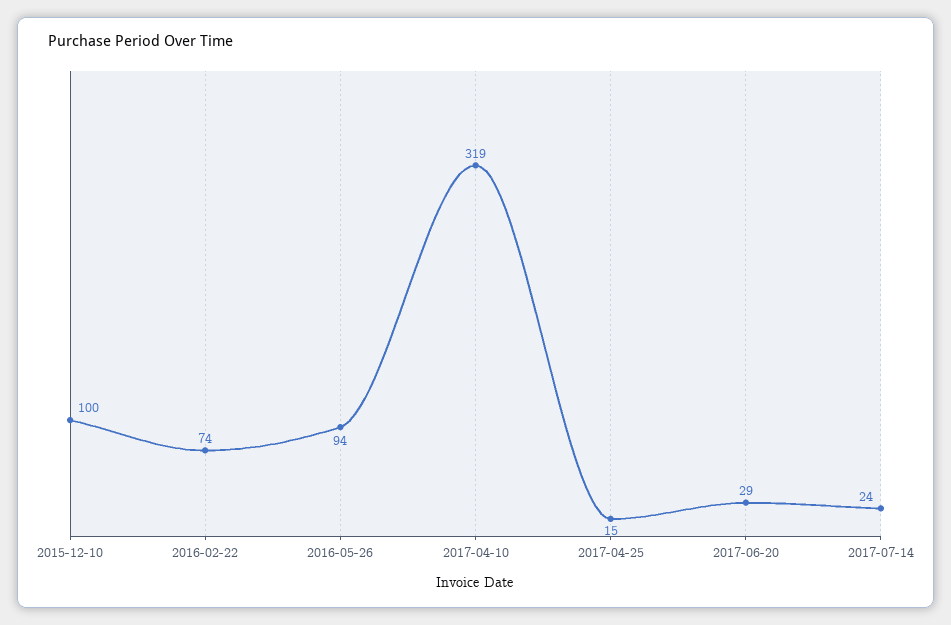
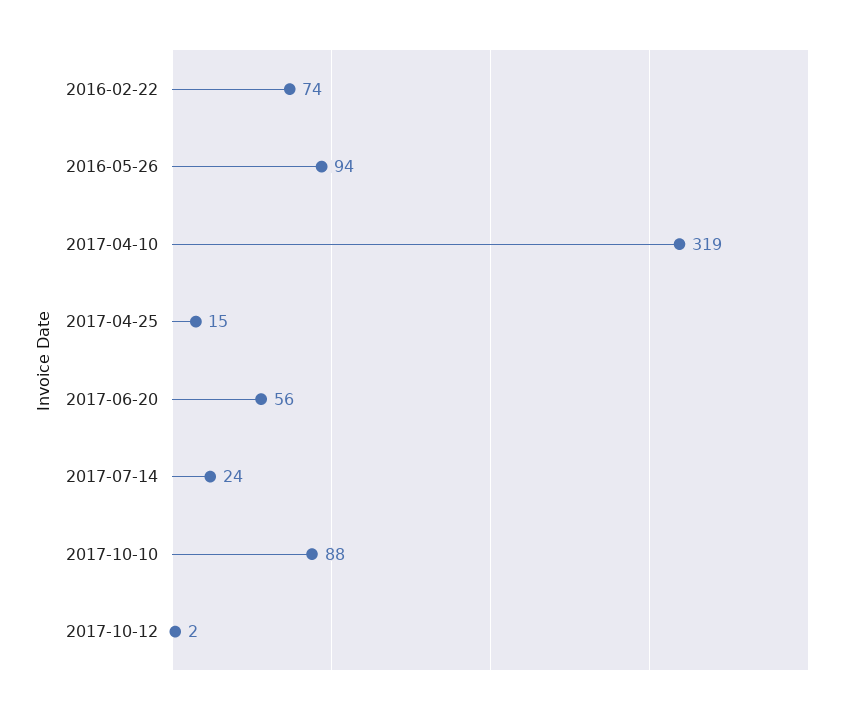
2015-12-10: 100 -> none
2017-06-20: 29 -> 56
2017-10-10: none -> 88
2017-10-12: none -> 2

